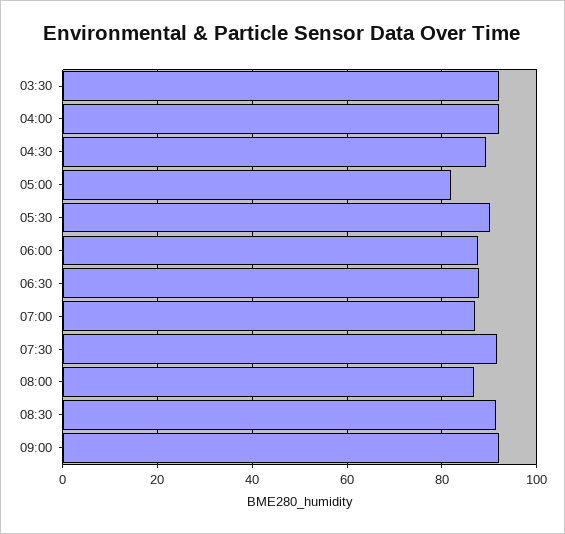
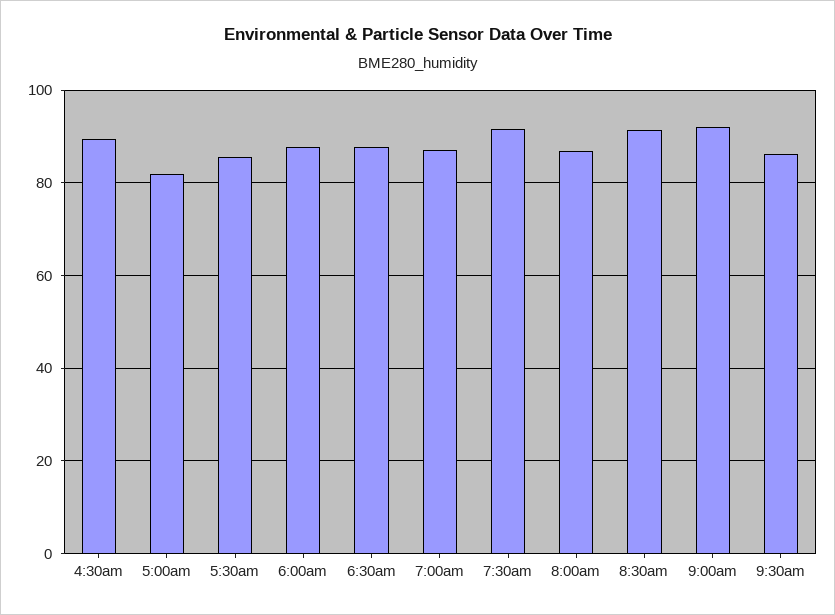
03:30: 92 -> none
04:00: 92 -> none
05:30: 90 -> 86
9:30am: none -> 86

